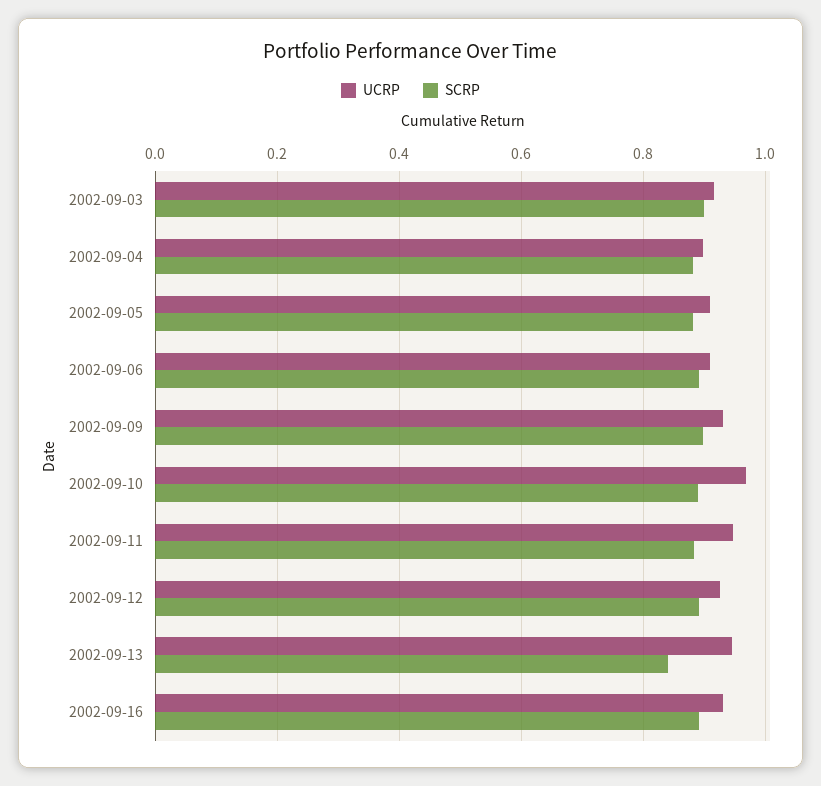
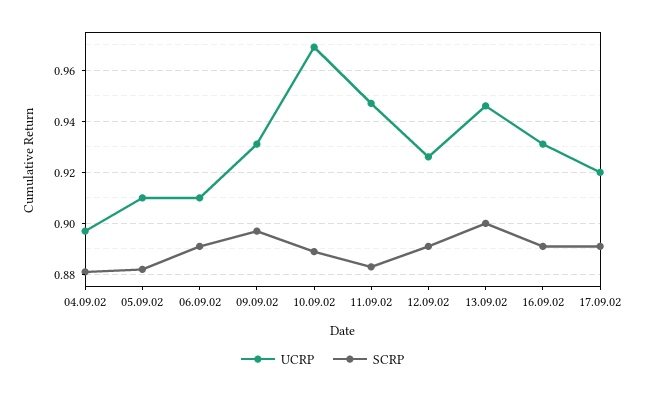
UCRP, 2002-09-03: 0.92 -> none
SCRP, 2002-09-03: 0.9 -> none
SCRP, 2002-09-13: 0.84 -> 0.9
UCRP, 17.09.02: none -> 0.92
SCRP, 17.09.02: none -> 0.89

